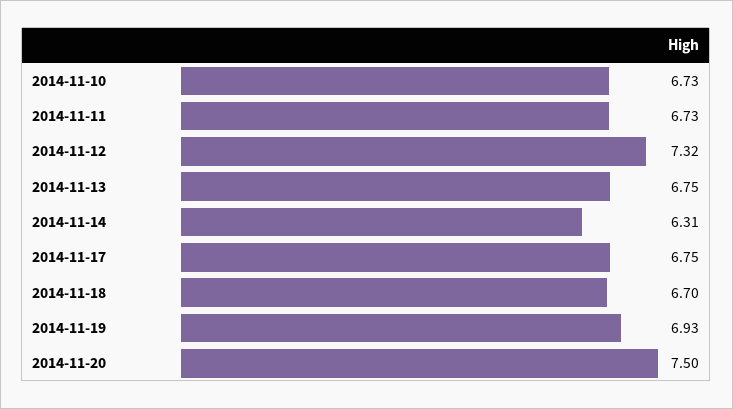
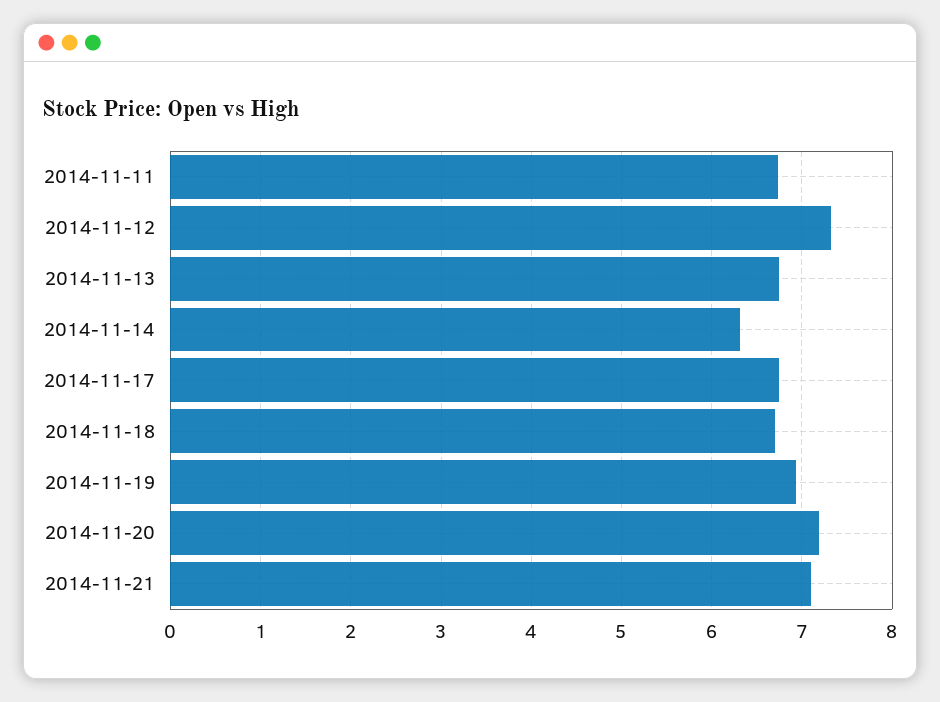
2014-11-10: 6.73 -> none
2014-11-20: 7.5 -> 7.2
2014-11-21: none -> 7.1

